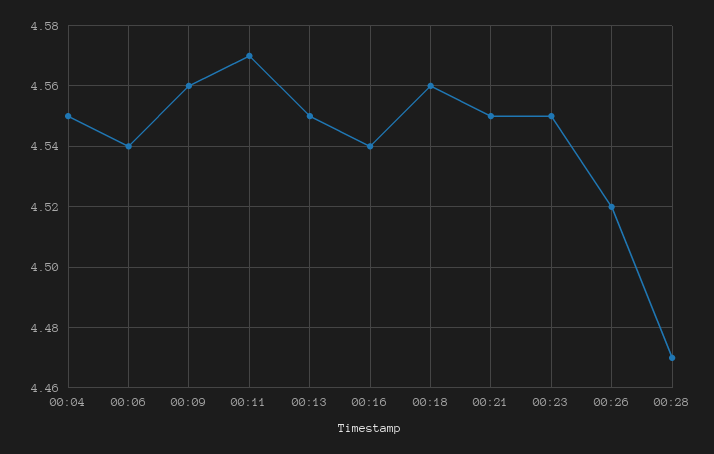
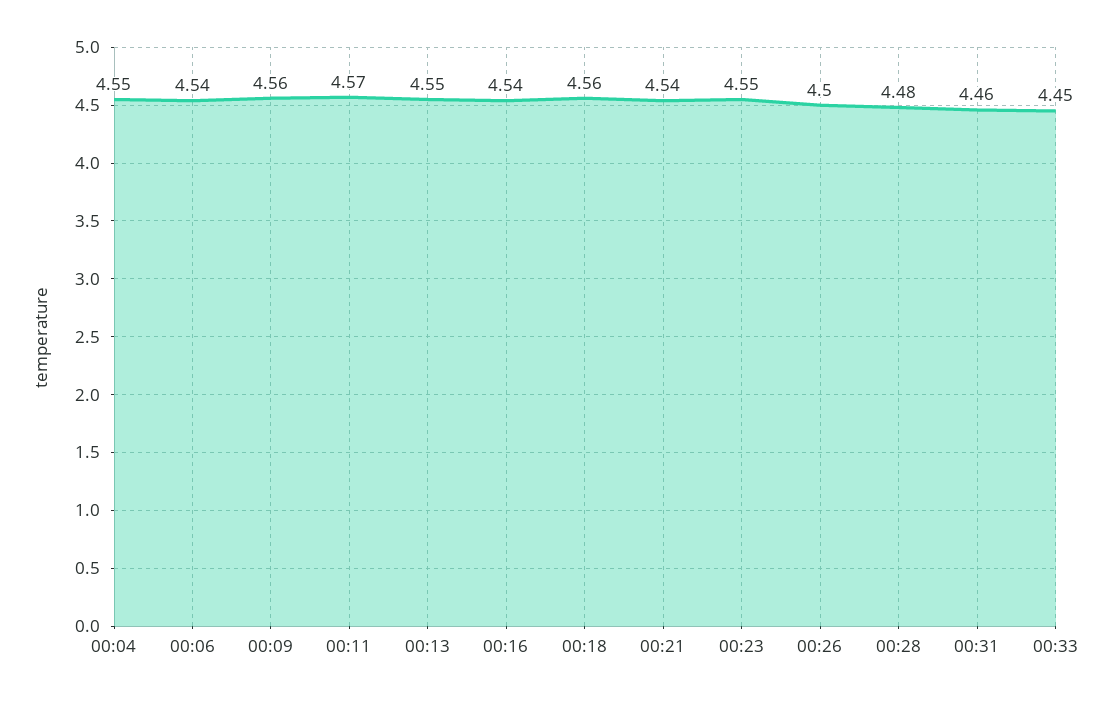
00:21: 4.55 -> 4.54
00:26: 4.52 -> 4.5
00:28: 4.47 -> 4.48
00:31: none -> 4.46
00:33: none -> 4.45

